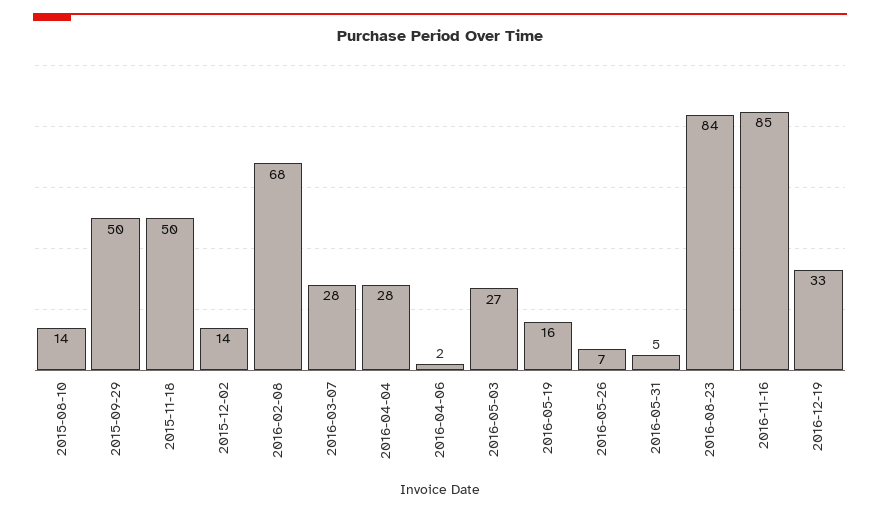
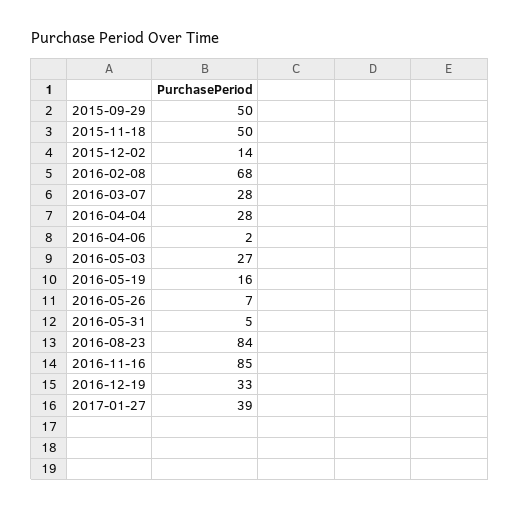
2015-08-10: 14 -> none
2017-01-27: none -> 39

